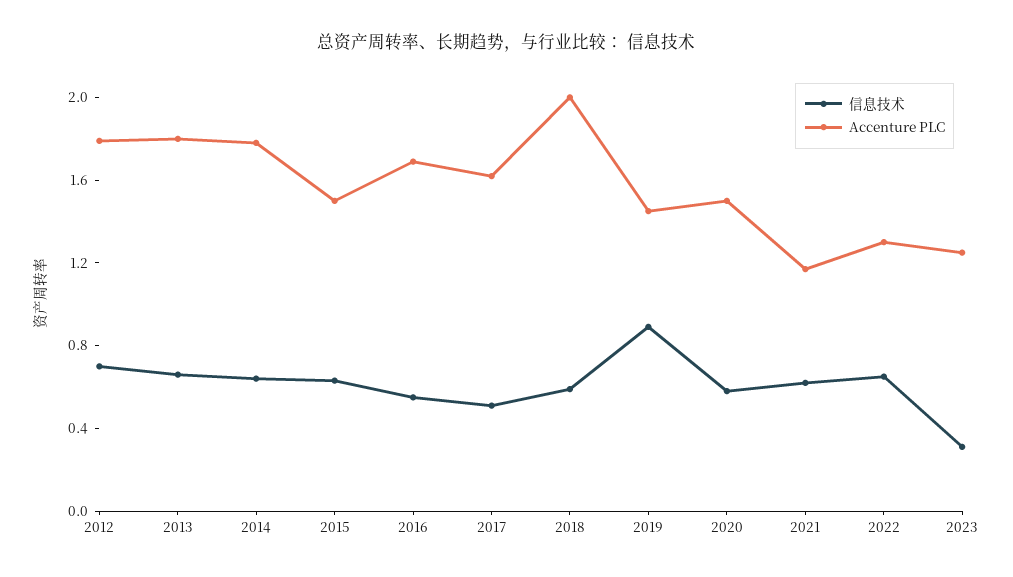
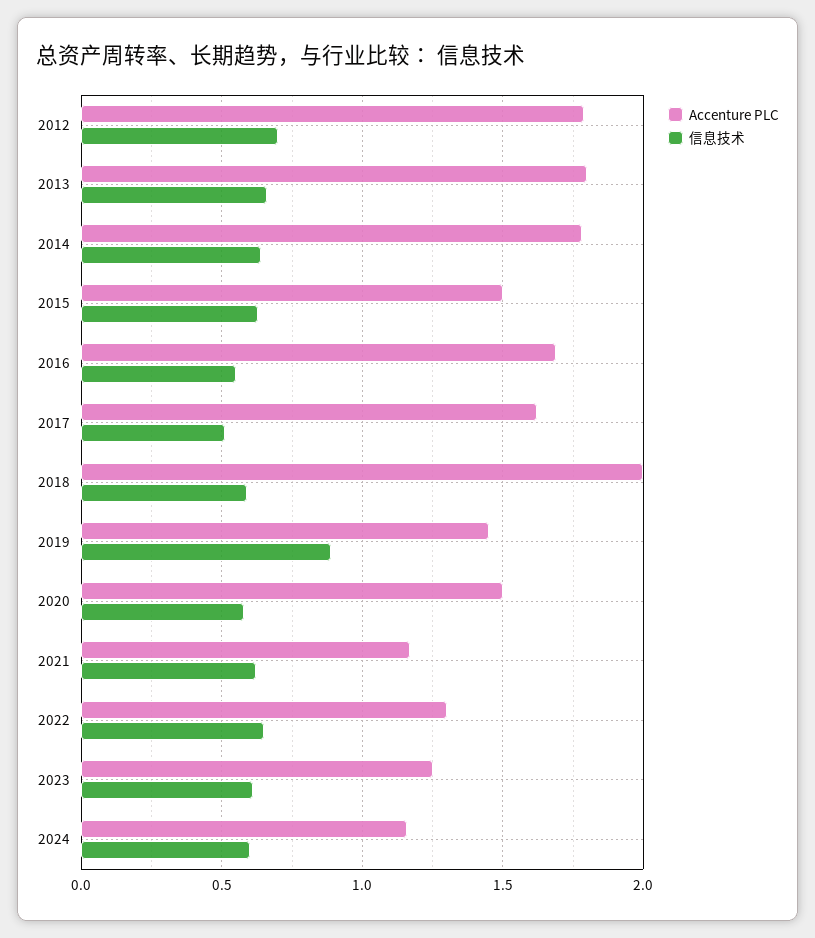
信息技术, 2023: 0.3 -> 0.6
Accenture PLC, 2024: none -> 1.15
信息技术, 2024: none -> 0.6

